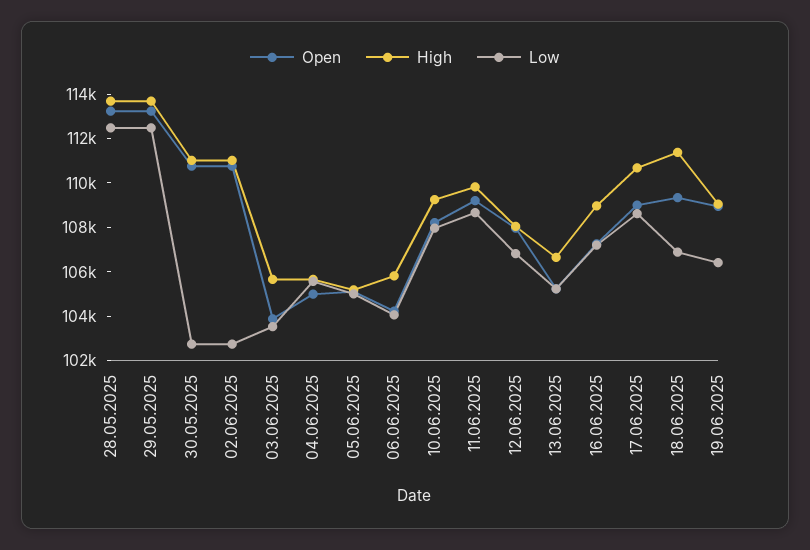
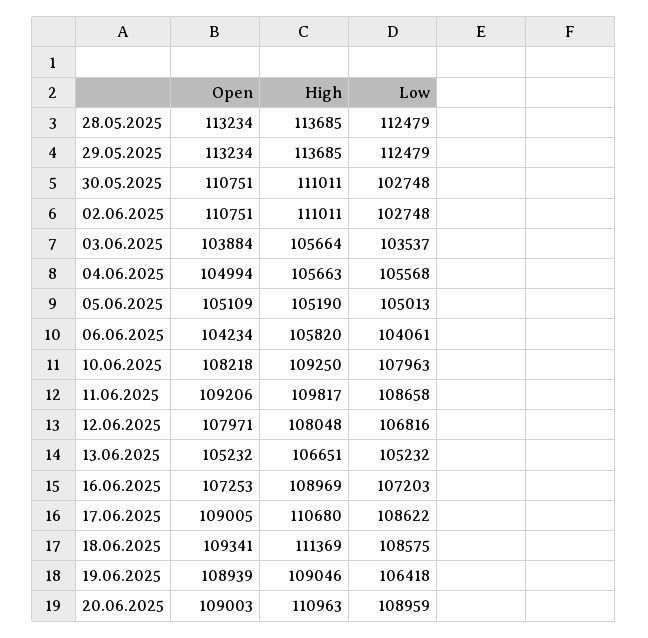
Low, 18.06.2025: 107000 -> 108575
Open, 20.06.2025: none -> 109003
High, 20.06.2025: none -> 110963
Low, 20.06.2025: none -> 108959

